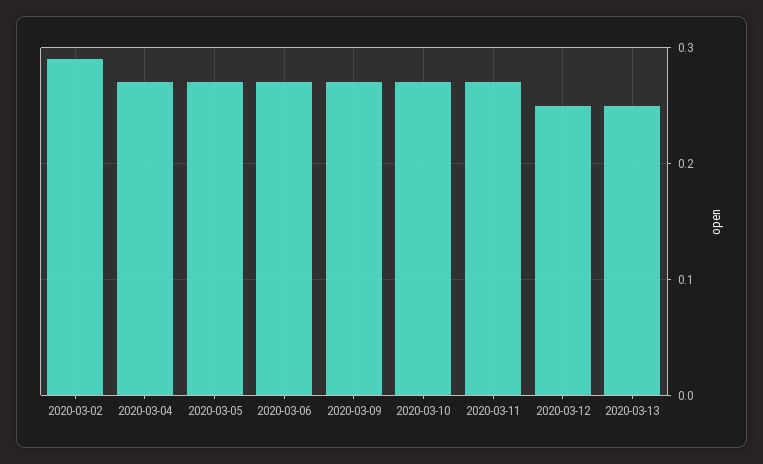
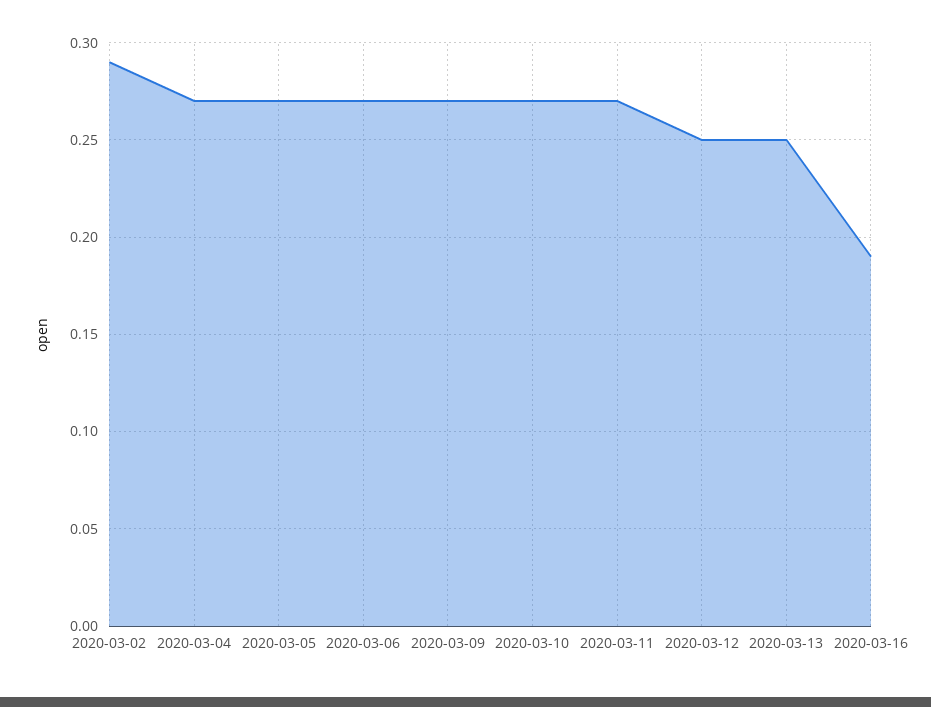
2020-03-16: none -> 0.19

